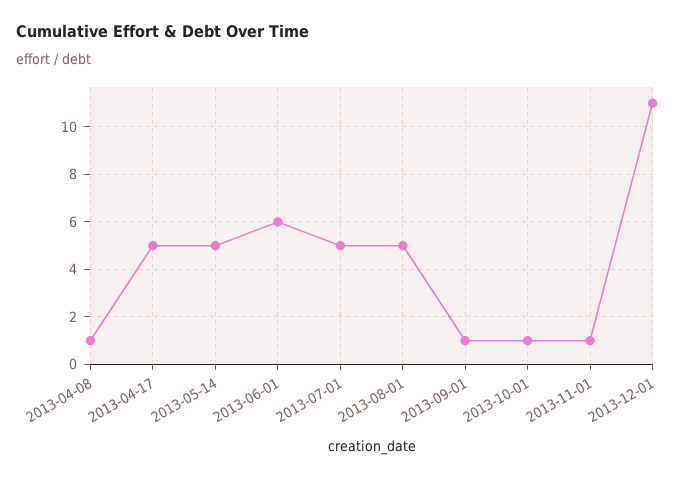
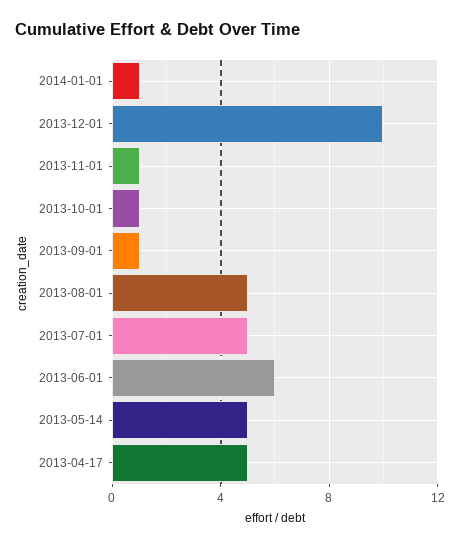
2013-04-08: 1 -> none
2013-12-01: 11 -> 10
2014-01-01: none -> 1

